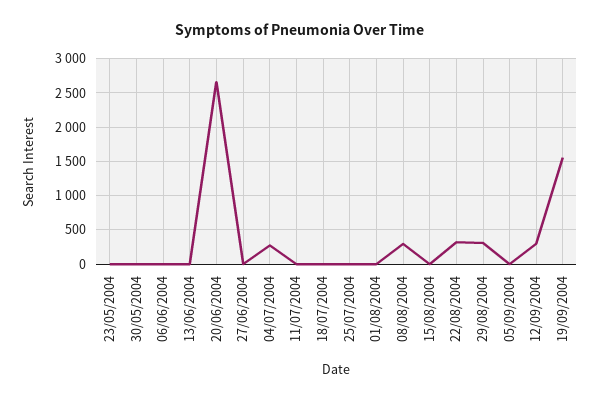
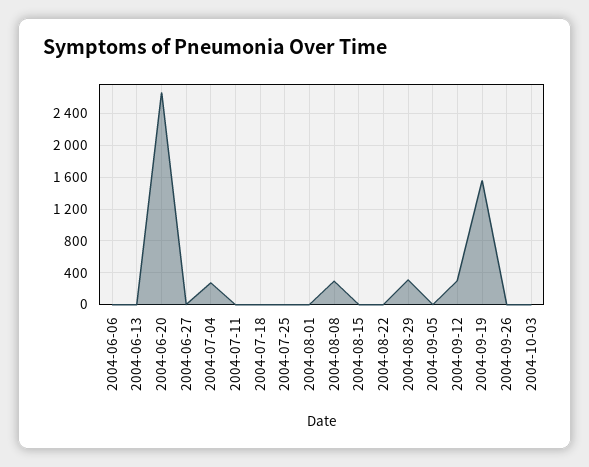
23/05/2004: 0 -> none
30/05/2004: 0 -> none
22/08/2004: 300 -> 0
2004-09-26: none -> 0
2004-10-03: none -> 0

